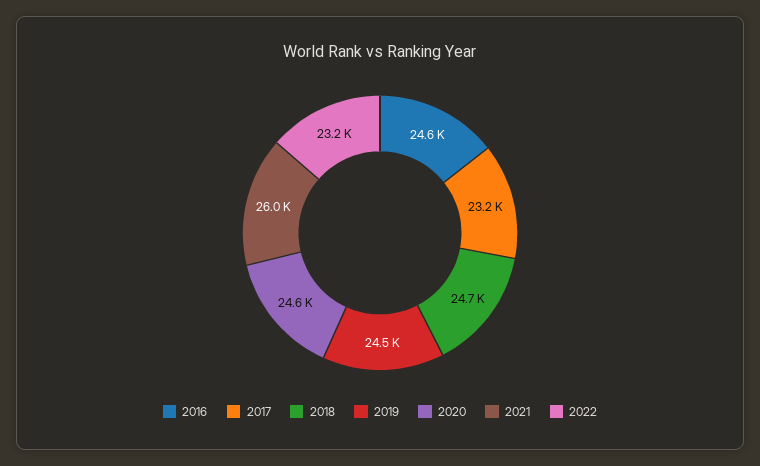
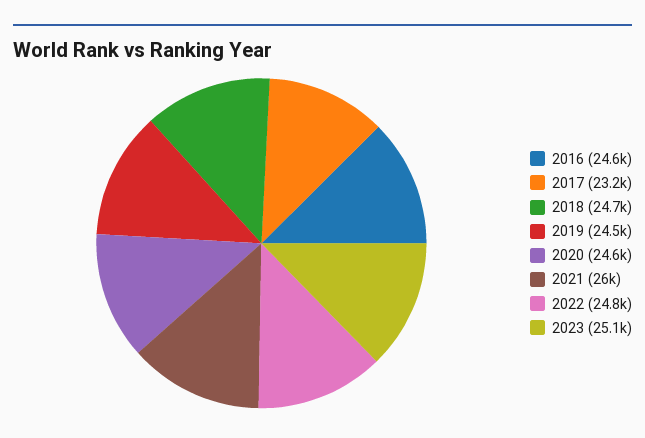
2022: 23200 -> 24800
2023: none -> 25100

